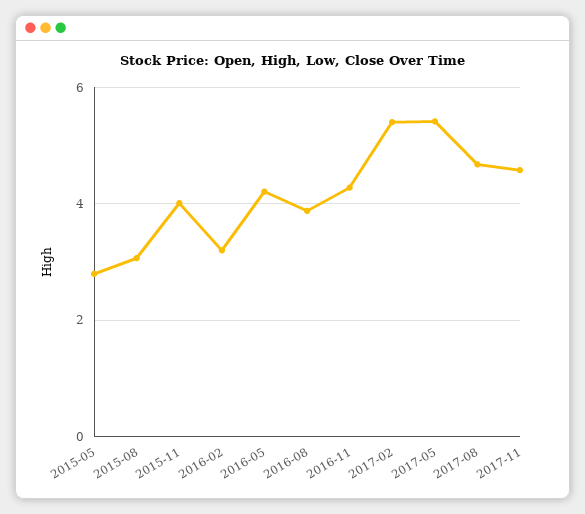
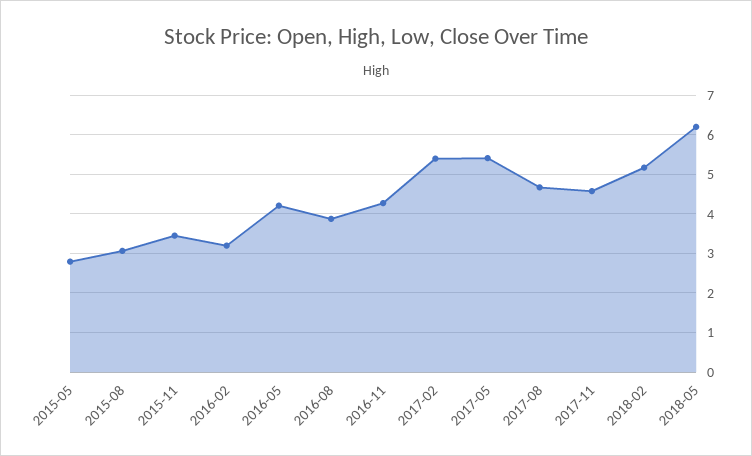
2015-11: 4 -> 3.4
2018-02: none -> 5.2
2018-05: none -> 6.2

